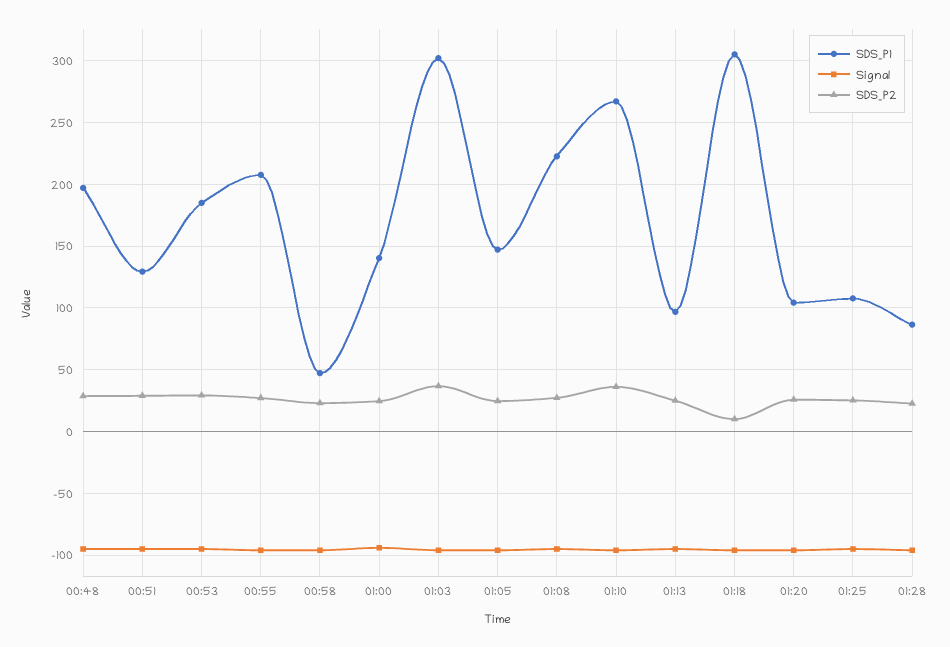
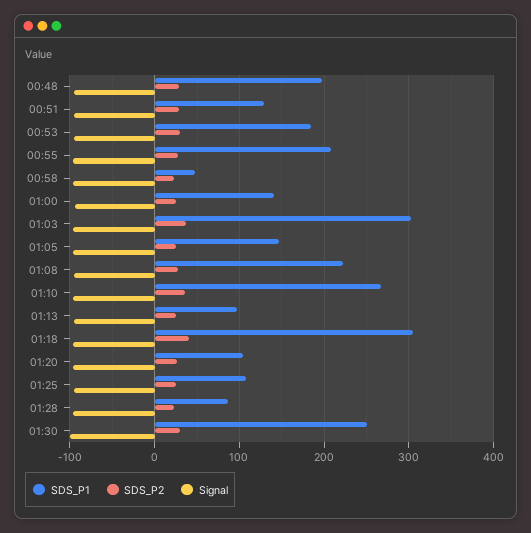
SDS_P2, 01:18: 10 -> 40
SDS_P1, 01:30: none -> 250
SDS_P2, 01:30: none -> 30
Signal, 01:30: none -> -100

